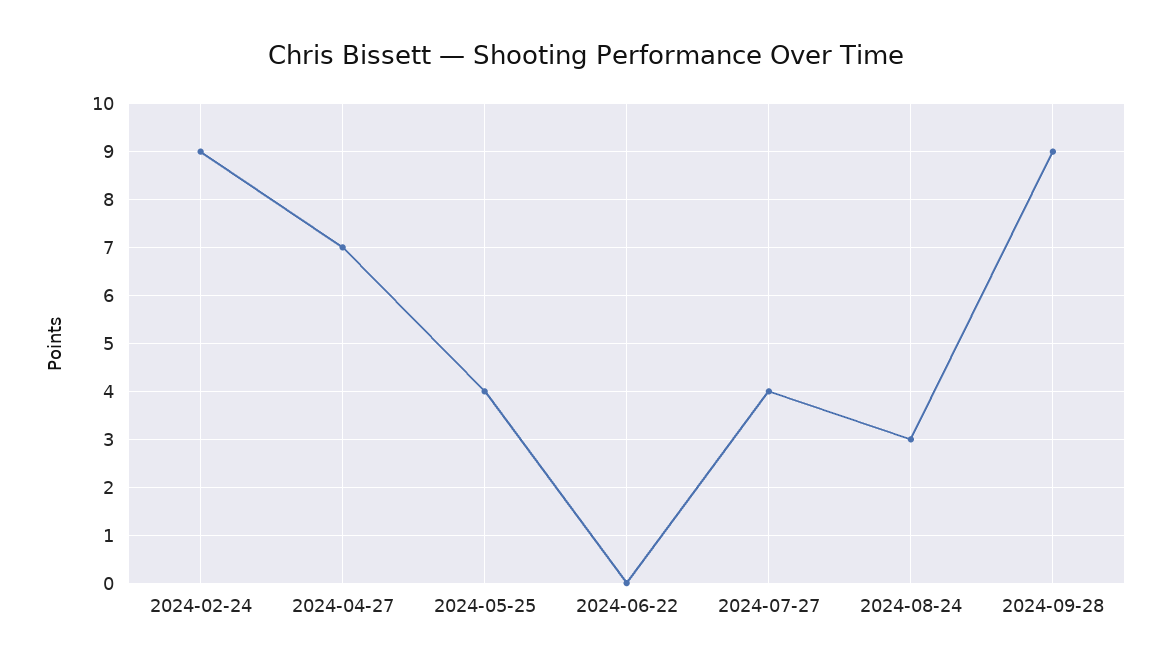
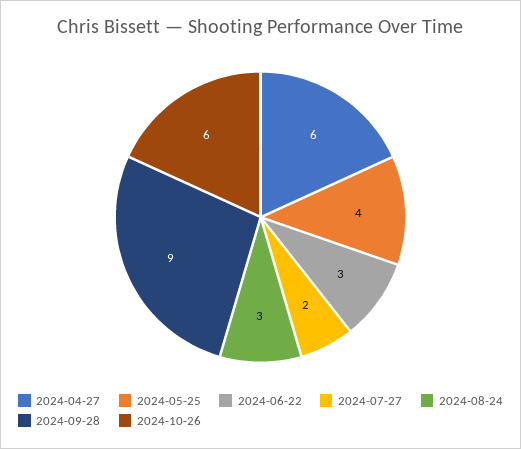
2024-02-24: 9 -> none
2024-04-27: 7 -> 6
2024-06-22: 0 -> 3
2024-07-27: 4 -> 2
2024-10-26: none -> 6

